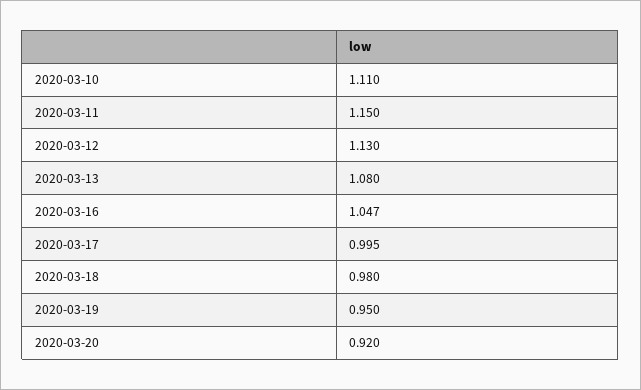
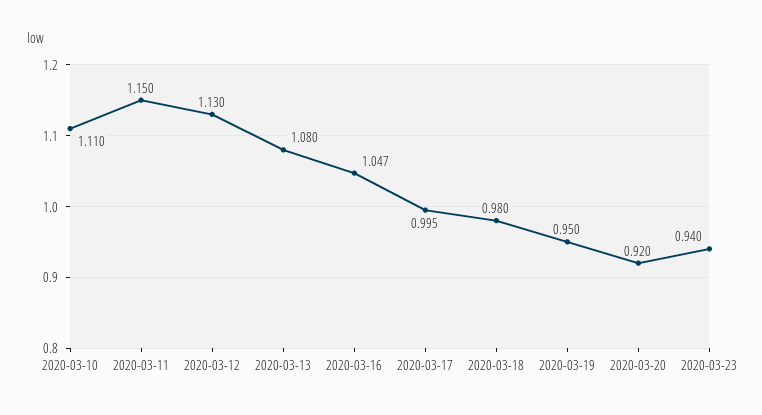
2020-03-23: none -> 0.94

